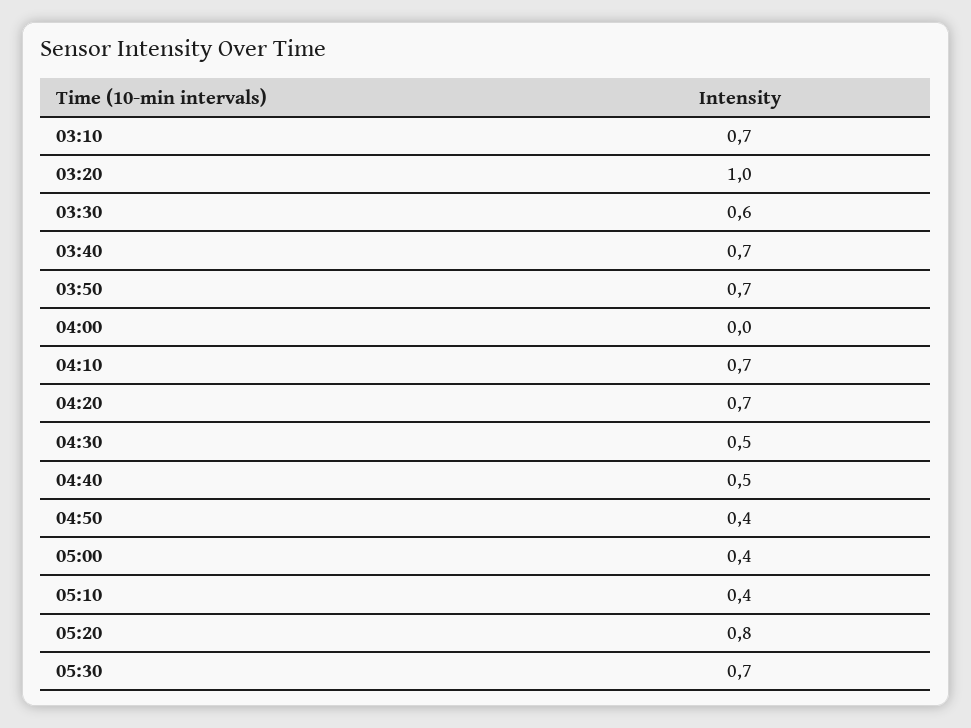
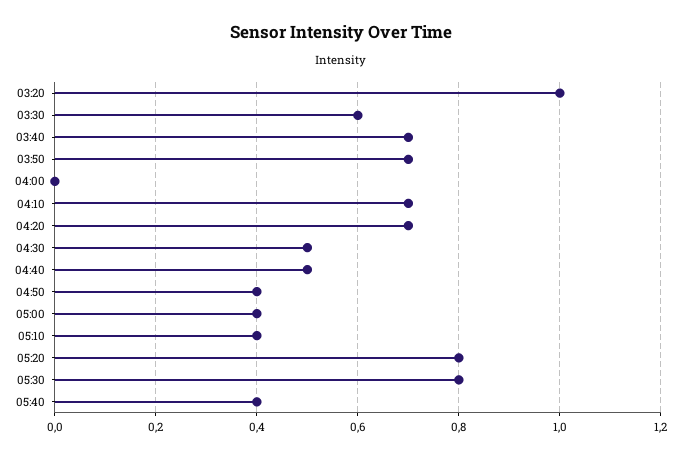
03:10: 0.7 -> none
05:30: 0.7 -> 0.8
05:40: none -> 0.4

